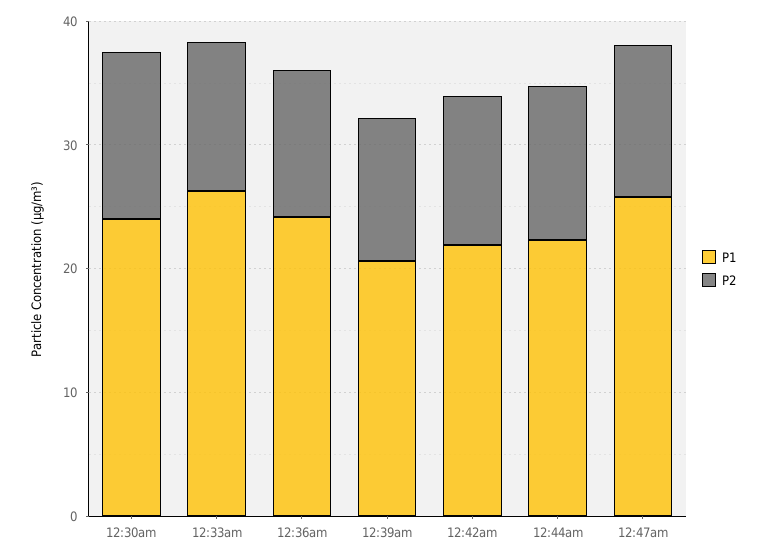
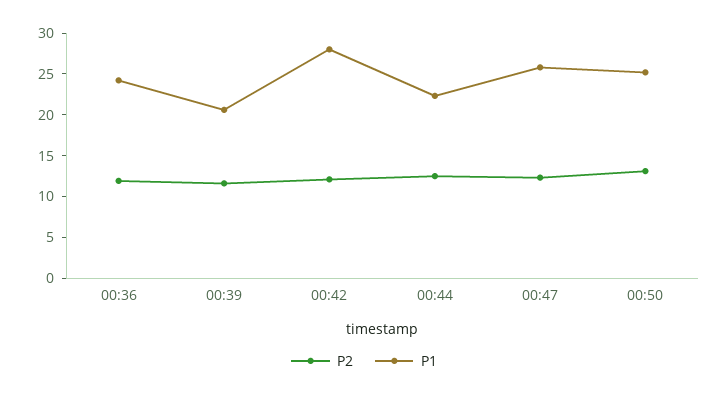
P1, 12:30am: 24 -> none
P2, 12:30am: 14 -> none
P1, 12:33am: 26 -> none
P2, 12:33am: 12 -> none
P1, 12:42am: 22 -> 28
P2, 00:50: none -> 13
P1, 00:50: none -> 25

